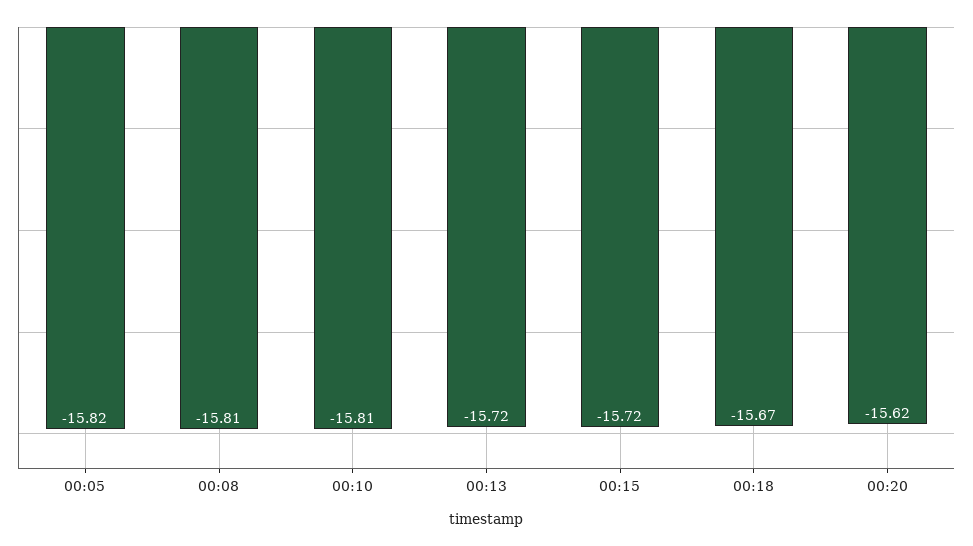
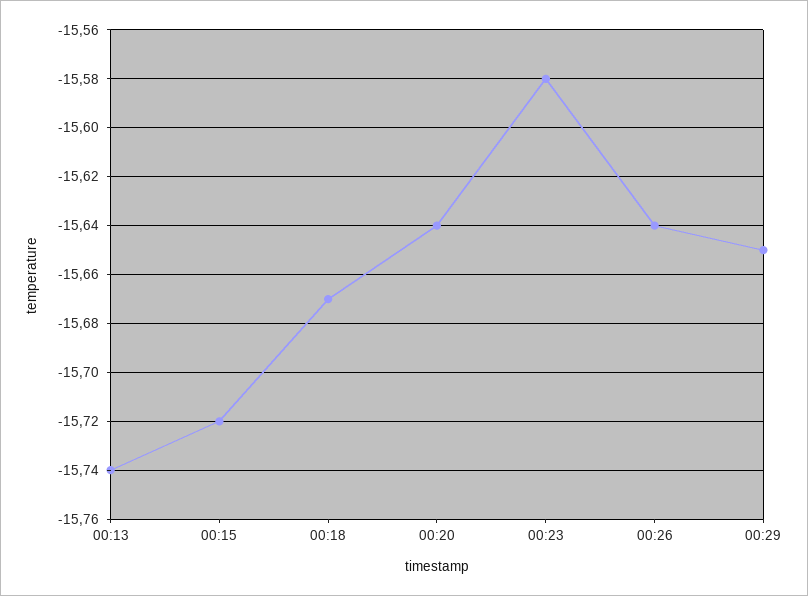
00:05: -15.82 -> none
00:08: -15.81 -> none
00:10: -15.81 -> none
00:13: -15.72 -> -15.74
00:20: -15.62 -> -15.64
00:23: none -> -15.58
00:26: none -> -15.64
00:29: none -> -15.65

